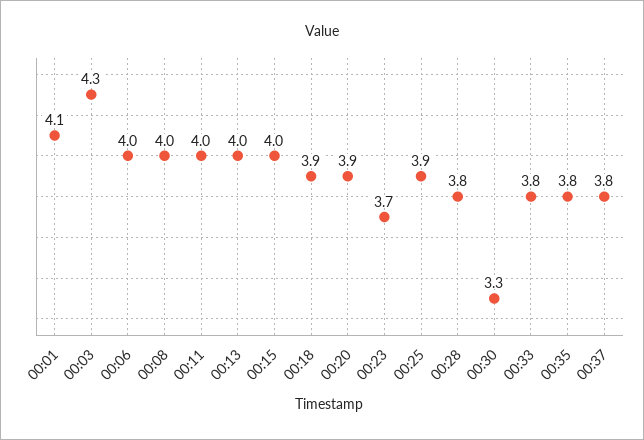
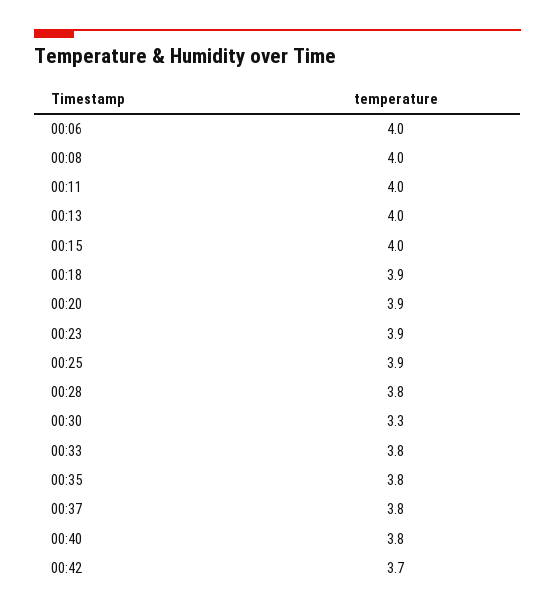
00:01: 4.1 -> none
00:03: 4.3 -> none
00:23: 3.7 -> 3.9
00:40: none -> 3.8
00:42: none -> 3.7

